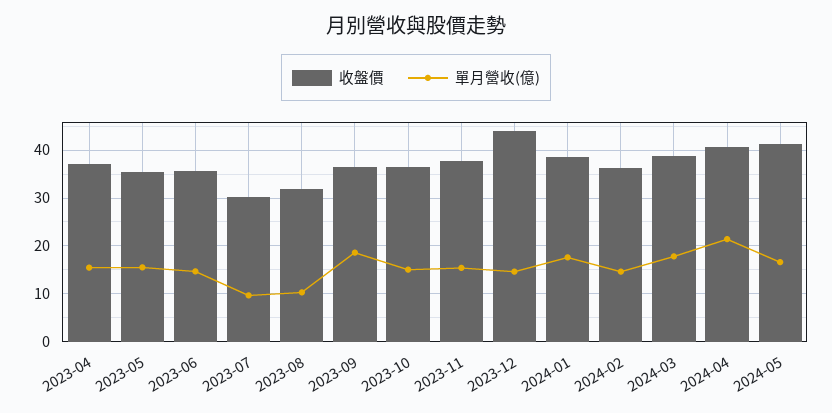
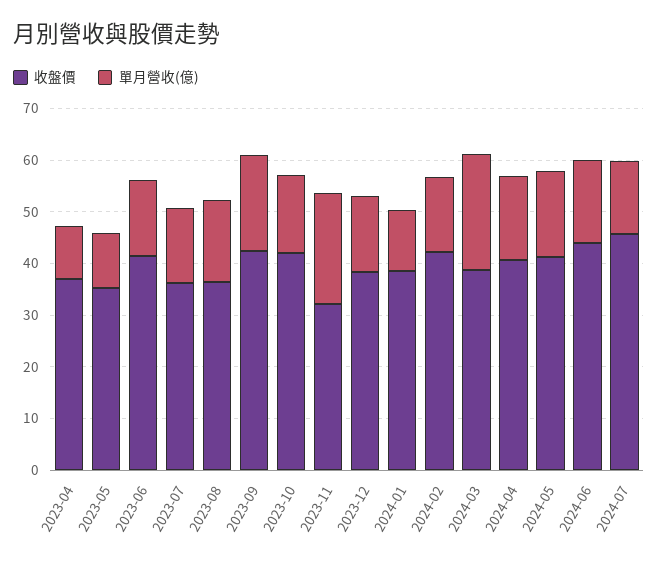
單月營收(億), 2023-04: 16 -> 10
單月營收(億), 2023-05: 16 -> 10
收盤價, 2023-06: 36 -> 42
收盤價, 2023-07: 30 -> 36
單月營收(億), 2023-07: 10 -> 14
收盤價, 2023-08: 32 -> 36
單月營收(億), 2023-08: 10 -> 16
收盤價, 2023-09: 36 -> 42
收盤價, 2023-10: 36 -> 42
收盤價, 2023-11: 38 -> 32
單月營收(億), 2023-11: 16 -> 22
收盤價, 2023-12: 44 -> 38
單月營收(億), 2024-01: 18 -> 12
收盤價, 2024-02: 36 -> 42
單月營收(億), 2024-03: 18 -> 22
單月營收(億), 2024-04: 22 -> 16
收盤價, 2024-06: none -> 44
單月營收(億), 2024-06: none -> 16
收盤價, 2024-07: none -> 46
單月營收(億), 2024-07: none -> 14

